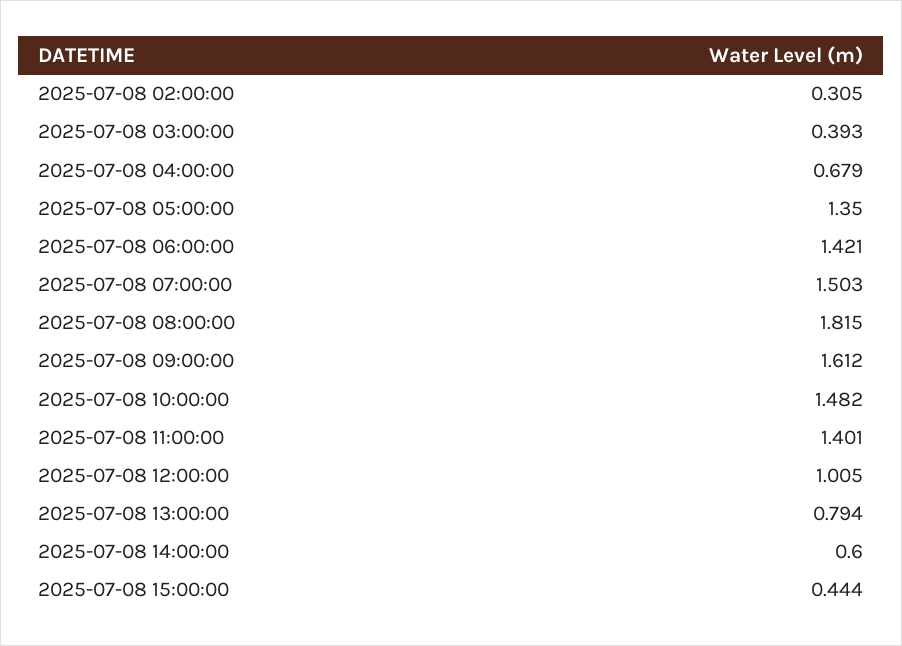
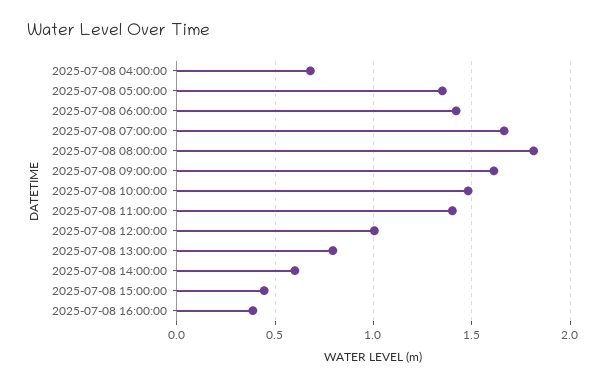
2025-07-08 02:00:00: 0.305 -> none
2025-07-08 03:00:00: 0.393 -> none
2025-07-08 07:00:00: 1.503 -> 1.65
2025-07-08 16:00:00: none -> 0.4

